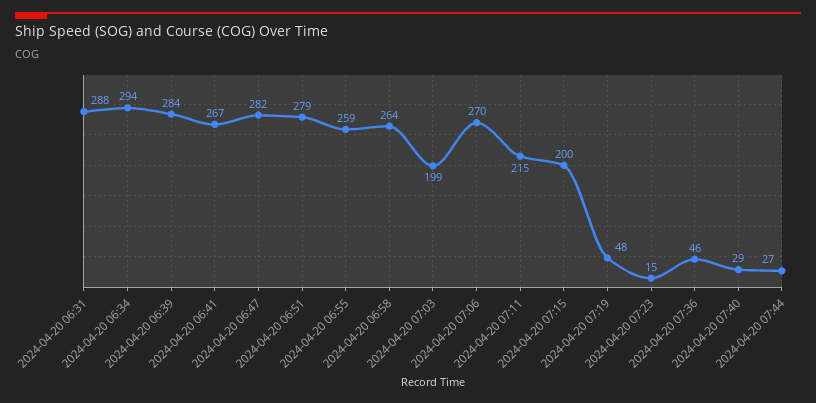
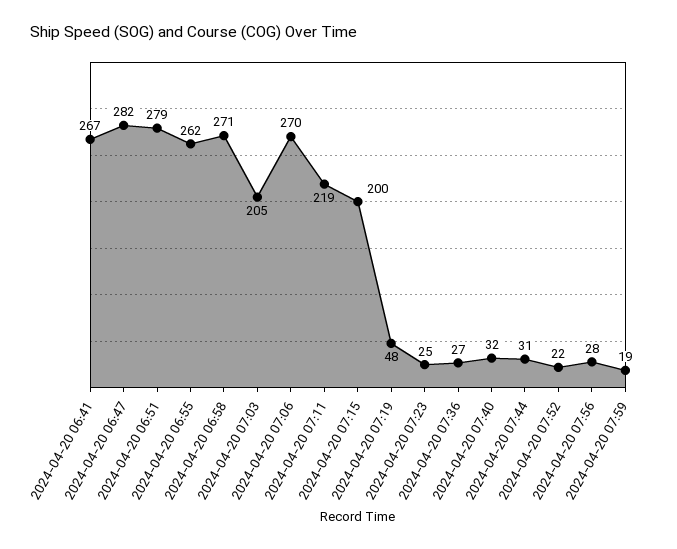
2024-04-20 06:31: 288 -> none
2024-04-20 06:34: 294 -> none
2024-04-20 06:39: 284 -> none
2024-04-20 06:55: 259 -> 262
2024-04-20 06:58: 264 -> 271
2024-04-20 07:03: 199 -> 205
2024-04-20 07:11: 215 -> 219
2024-04-20 07:23: 15 -> 25
2024-04-20 07:36: 46 -> 27
2024-04-20 07:40: 29 -> 32
2024-04-20 07:44: 27 -> 31
2024-04-20 07:52: none -> 22
2024-04-20 07:56: none -> 28
2024-04-20 07:59: none -> 19

